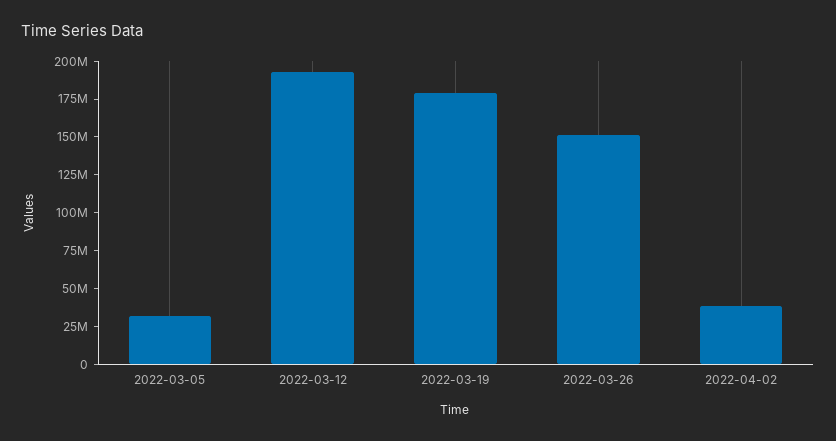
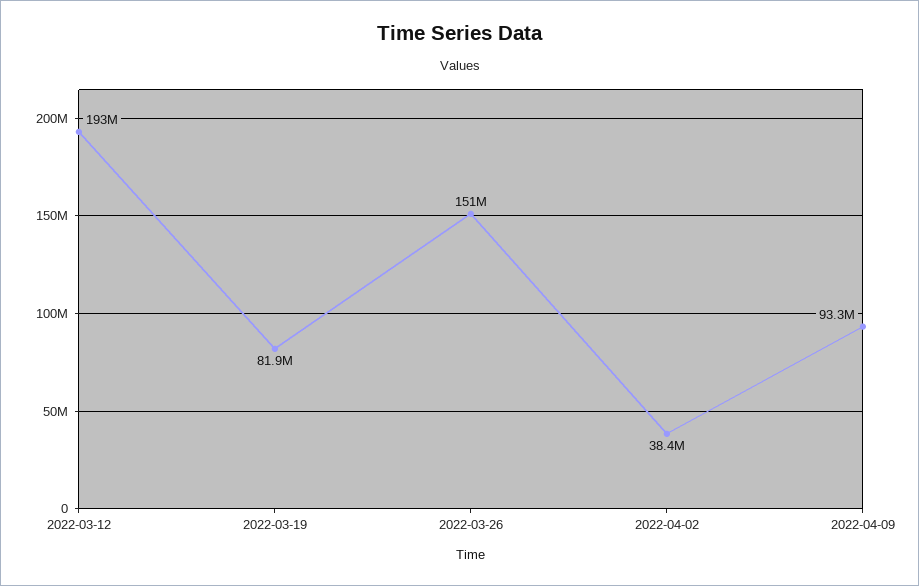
2022-03-05: 25000000 -> none
2022-03-19: 175000000 -> 81900000
2022-04-09: none -> 93300000

